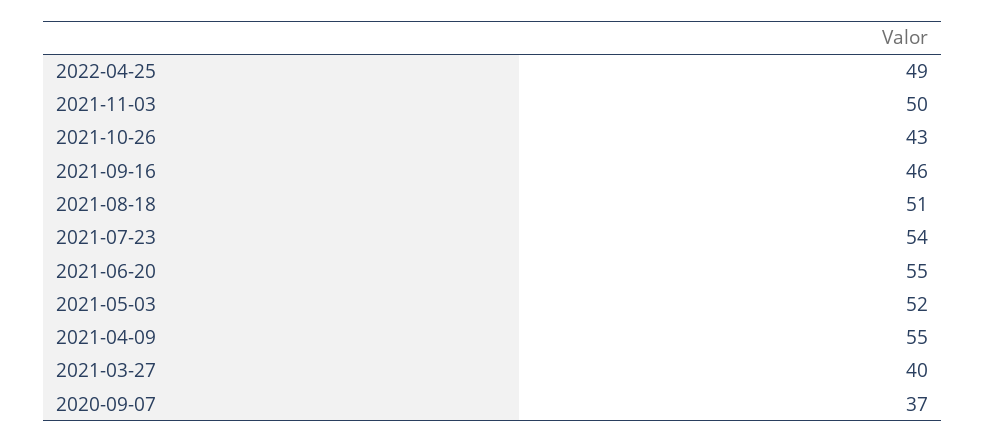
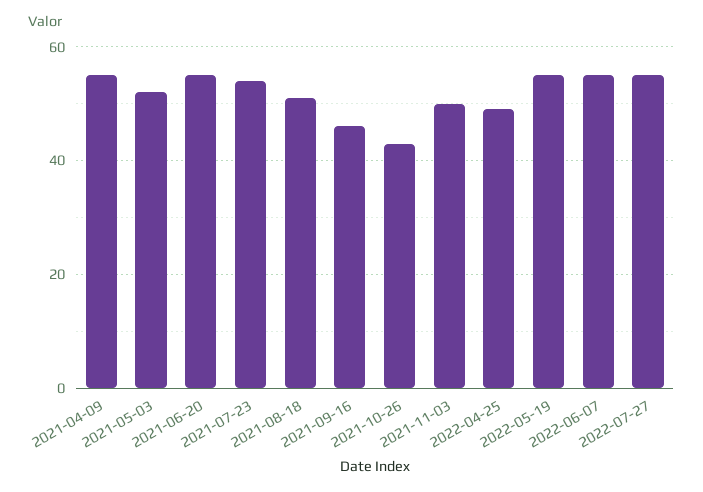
2021-03-27: 40 -> none
2020-09-07: 37 -> none
2022-05-19: none -> 55
2022-06-07: none -> 55
2022-07-27: none -> 55

